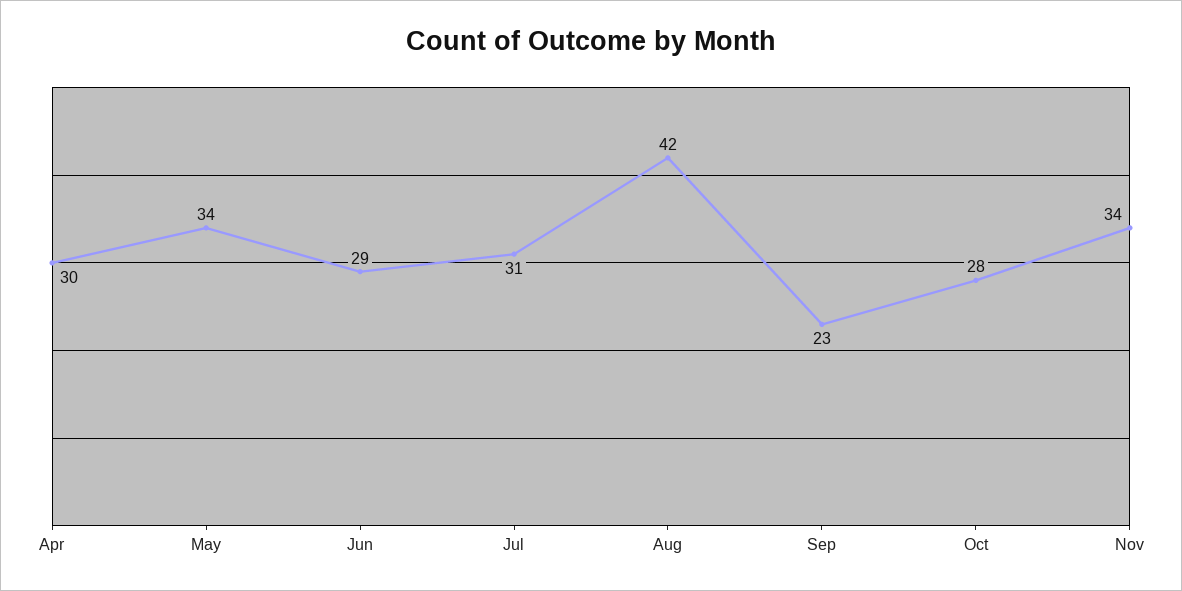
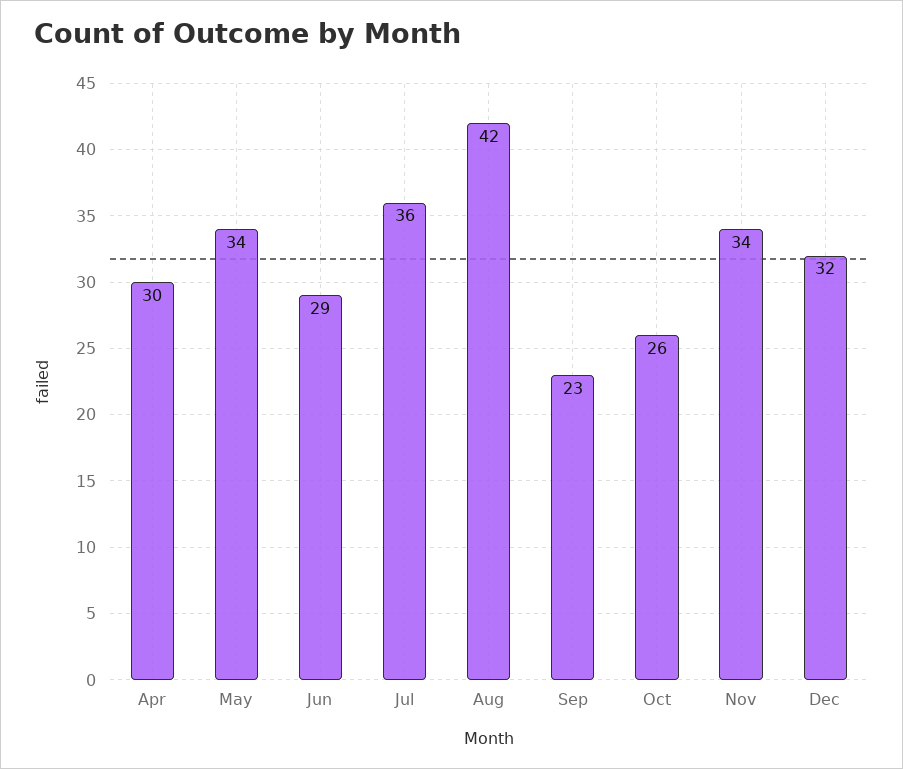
Jul: 31 -> 36
Oct: 28 -> 26
Dec: none -> 32

